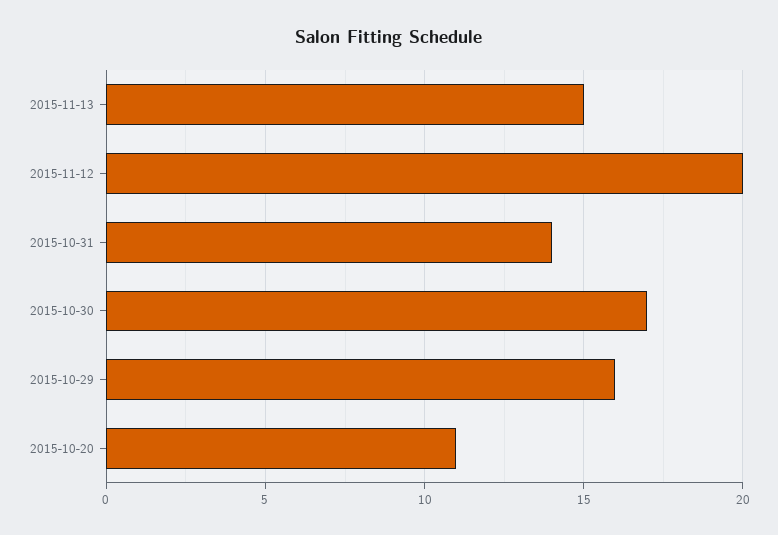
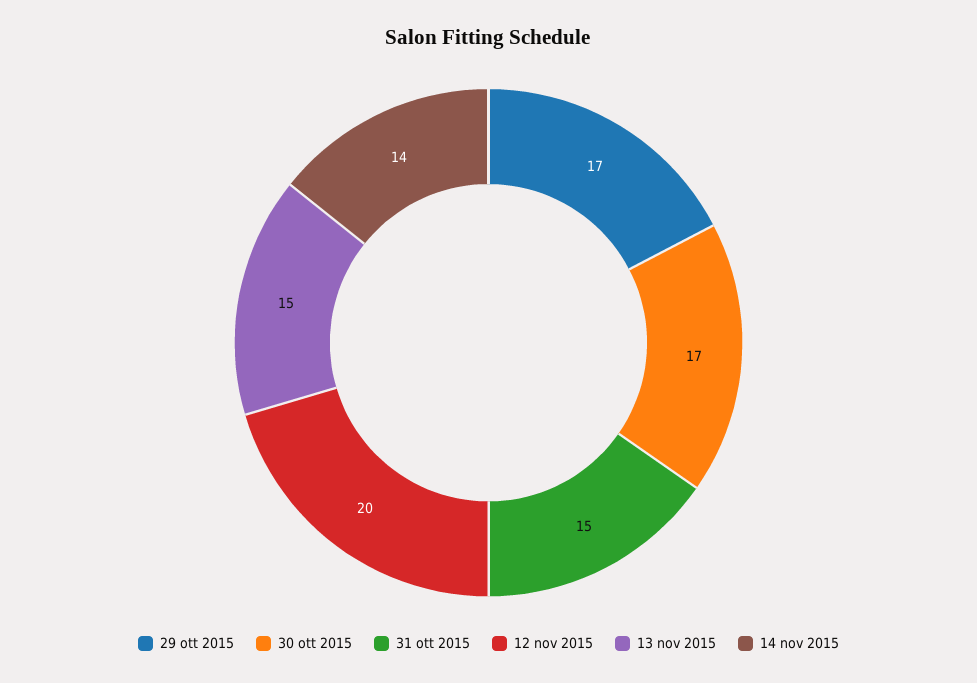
2015-10-31: 14 -> 15
2015-10-29: 16 -> 17
2015-10-20: 11 -> none
14 nov 2015: none -> 14

